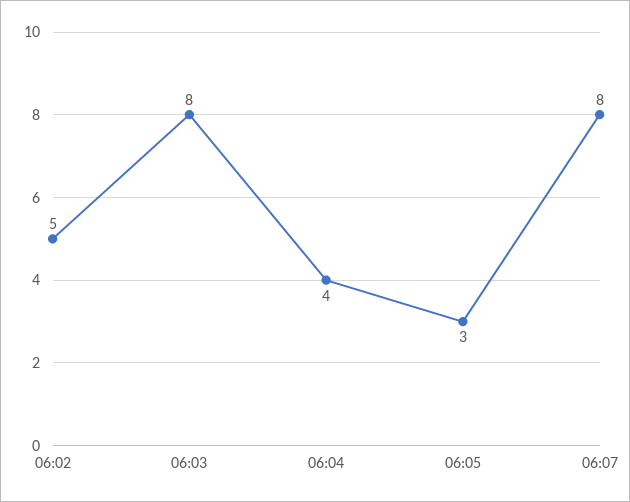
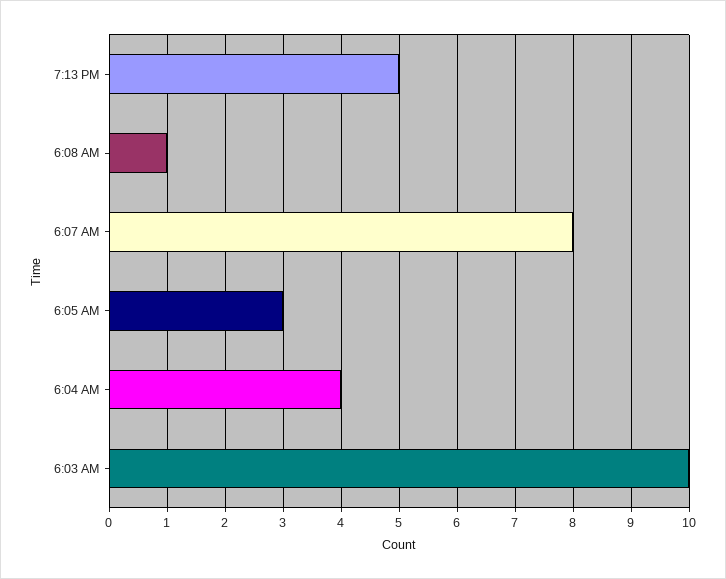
06:02: 5 -> none
06:03: 8 -> 10
7:13 PM: none -> 5
6:08 AM: none -> 1

